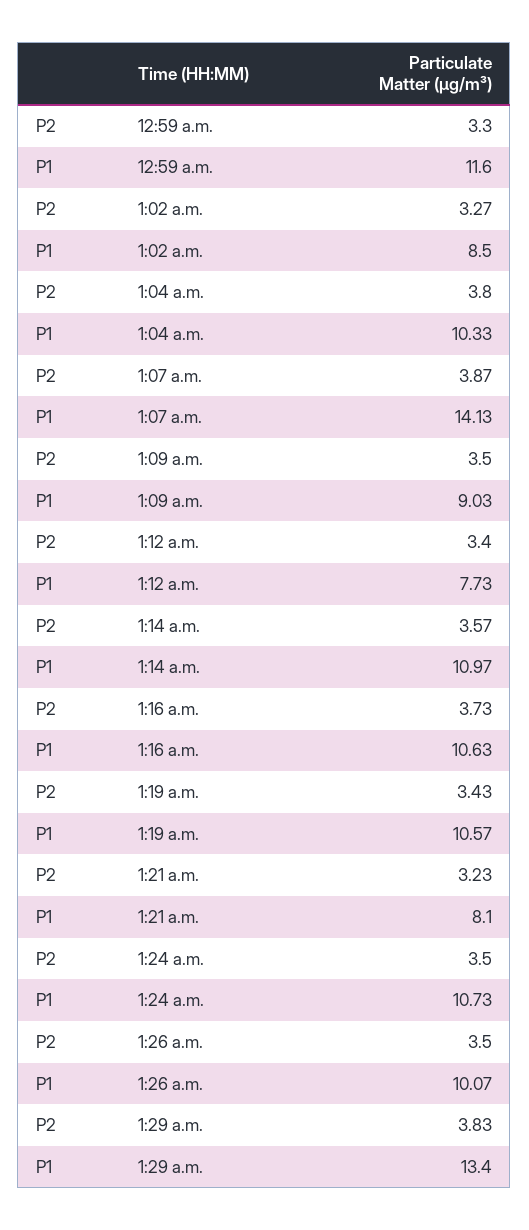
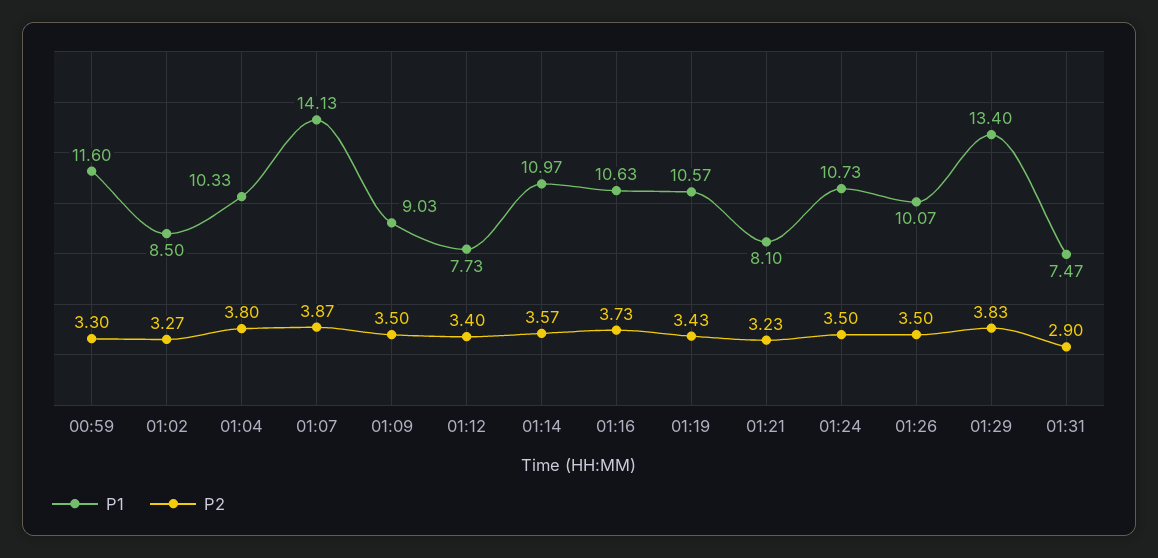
P1, 01:31: none -> 7.47
P2, 01:31: none -> 2.9

